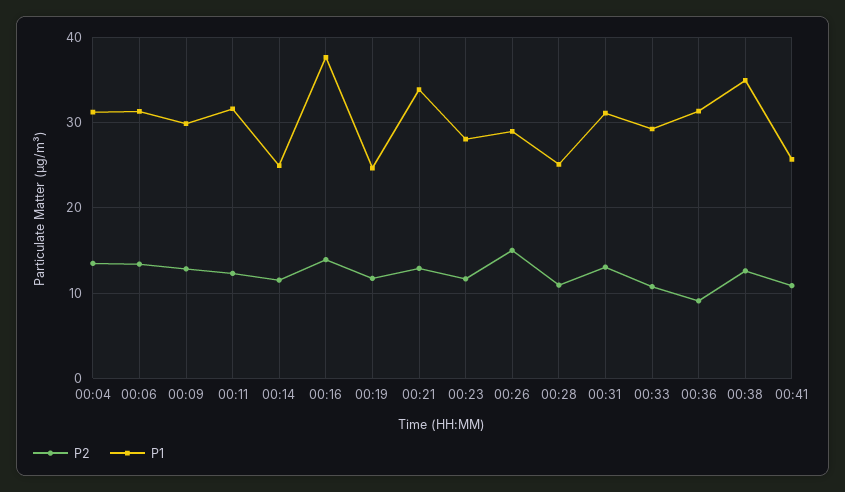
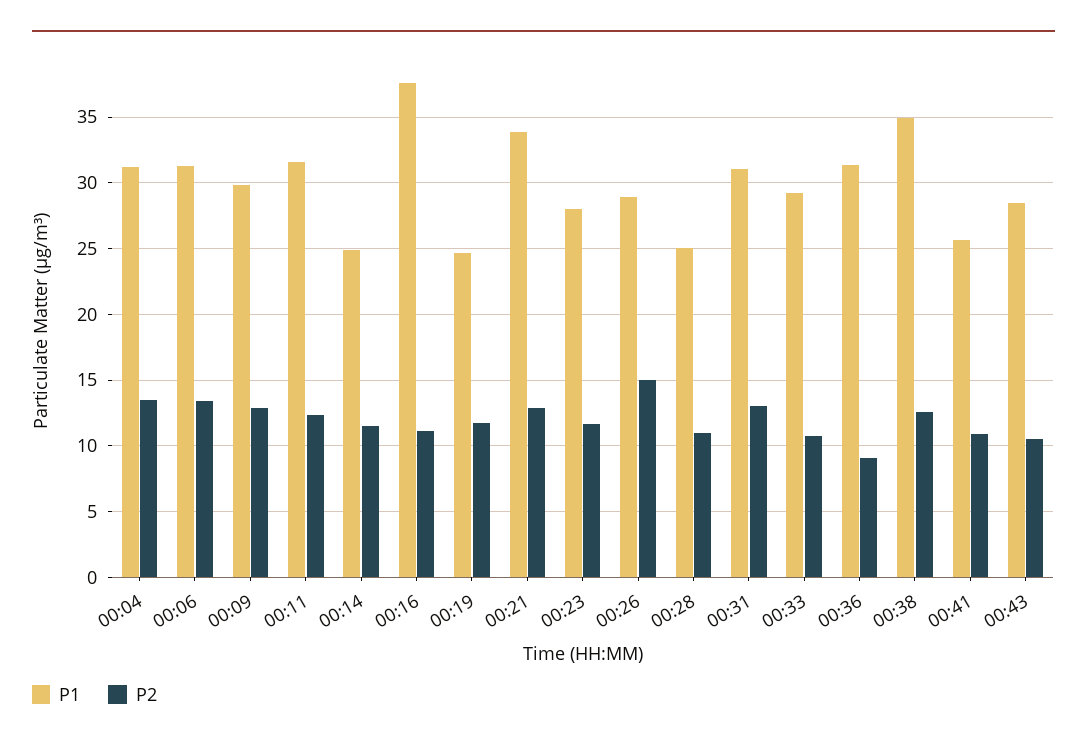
P2, 00:16: 14 -> 11
P1, 00:43: none -> 28.5
P2, 00:43: none -> 10.5

